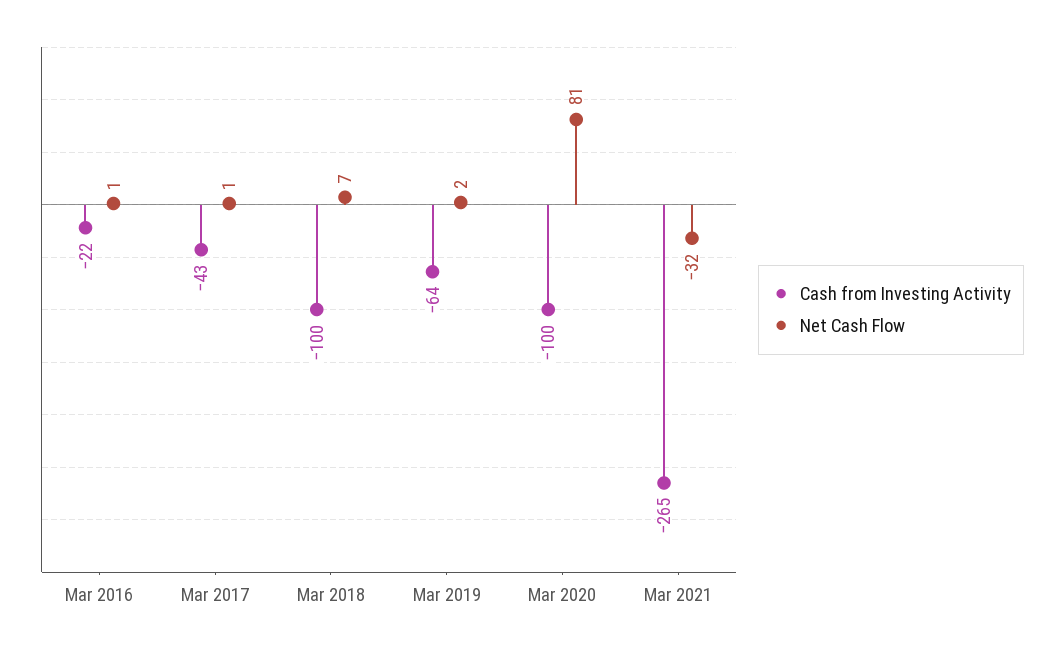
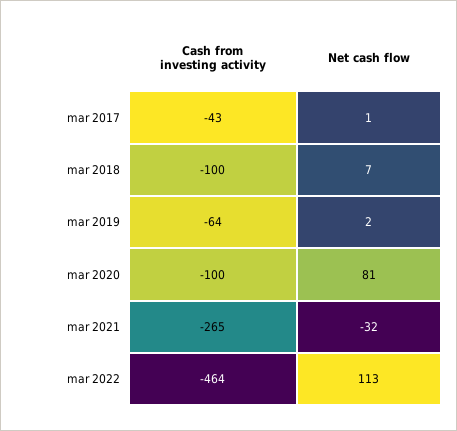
Cash from Investing Activity, Mar 2016: -22 -> none
Net Cash Flow, Mar 2016: 1 -> none
Cash from Investing Activity, mar 2022: none -> -464
Net Cash Flow, mar 2022: none -> 113

